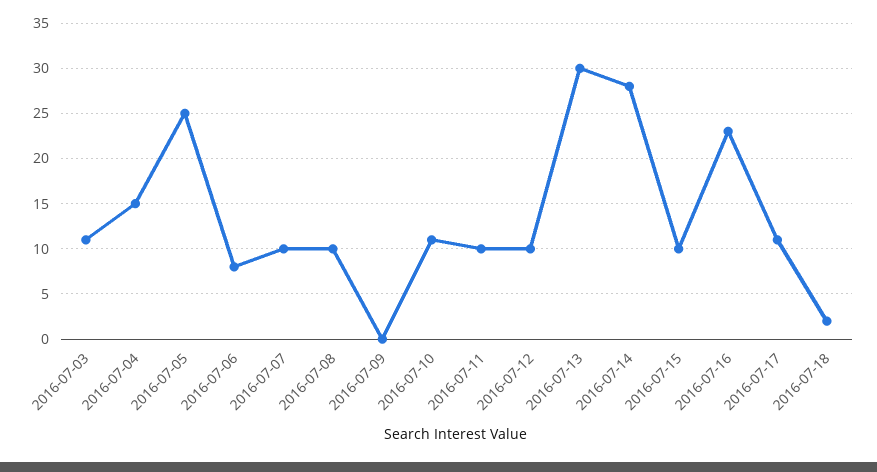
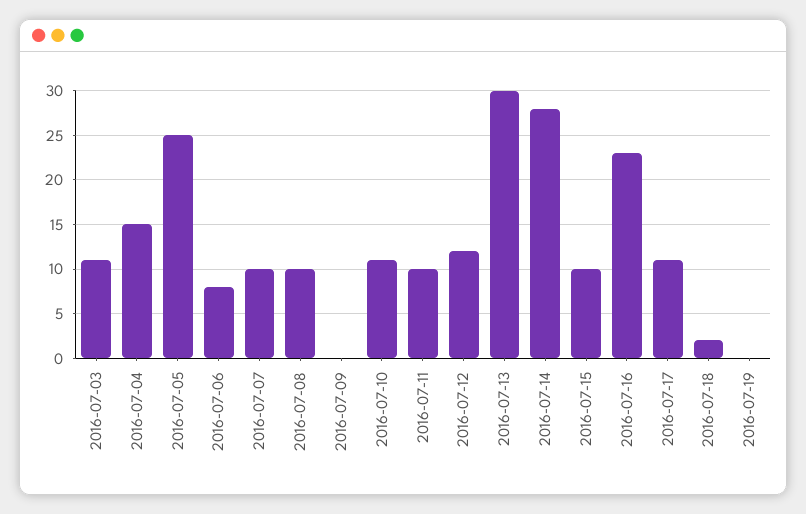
2016-07-12: 10 -> 12
2016-07-19: none -> 0

